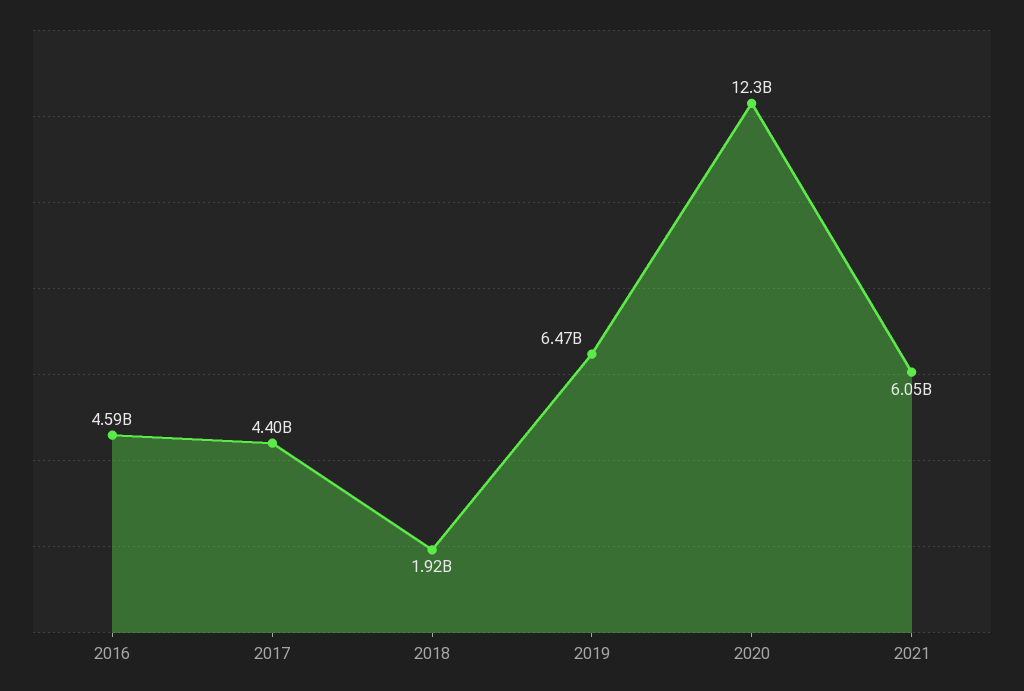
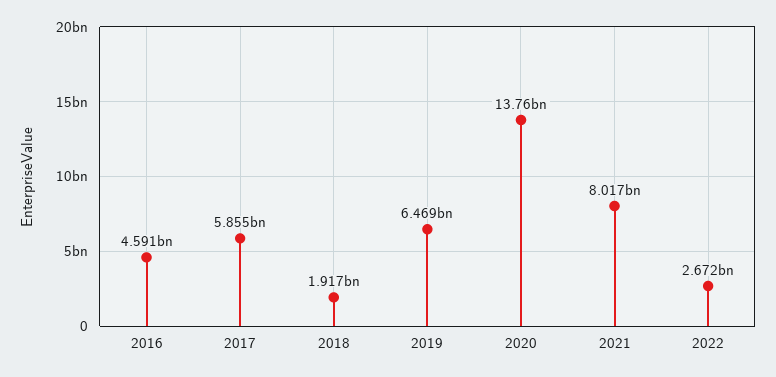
2017: 4400000000 -> 5855000000
2020: 12300000000 -> 13760000000
2021: 6050000000 -> 8017000000
2022: none -> 2672000000

